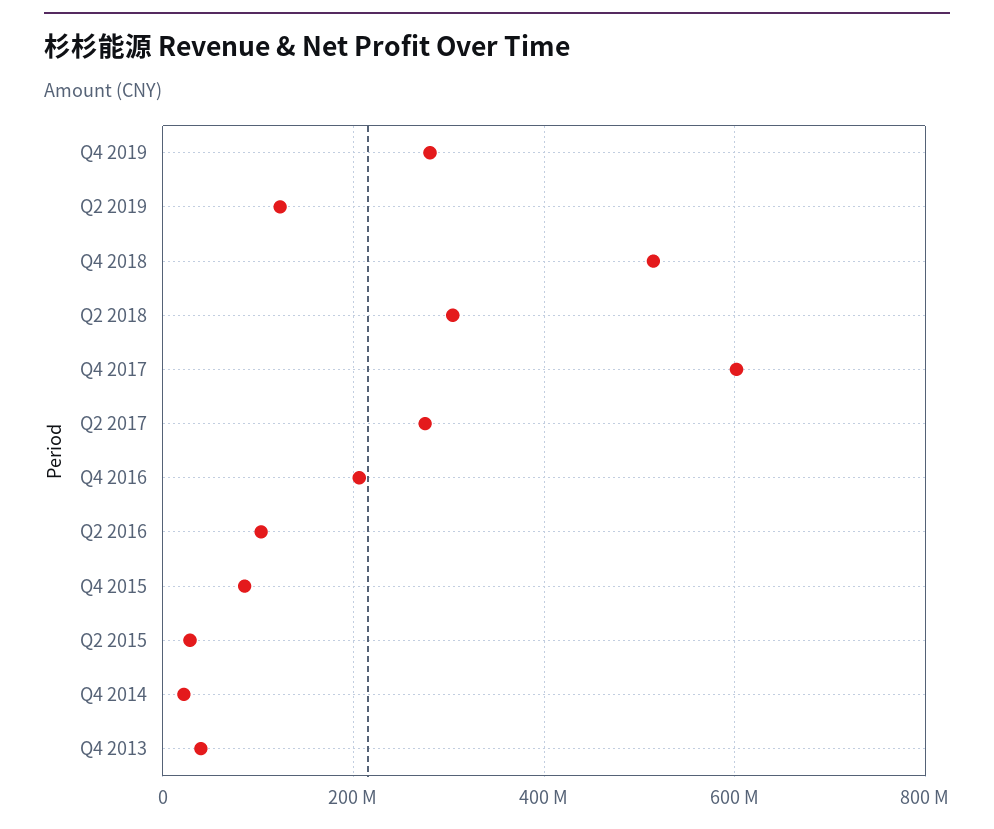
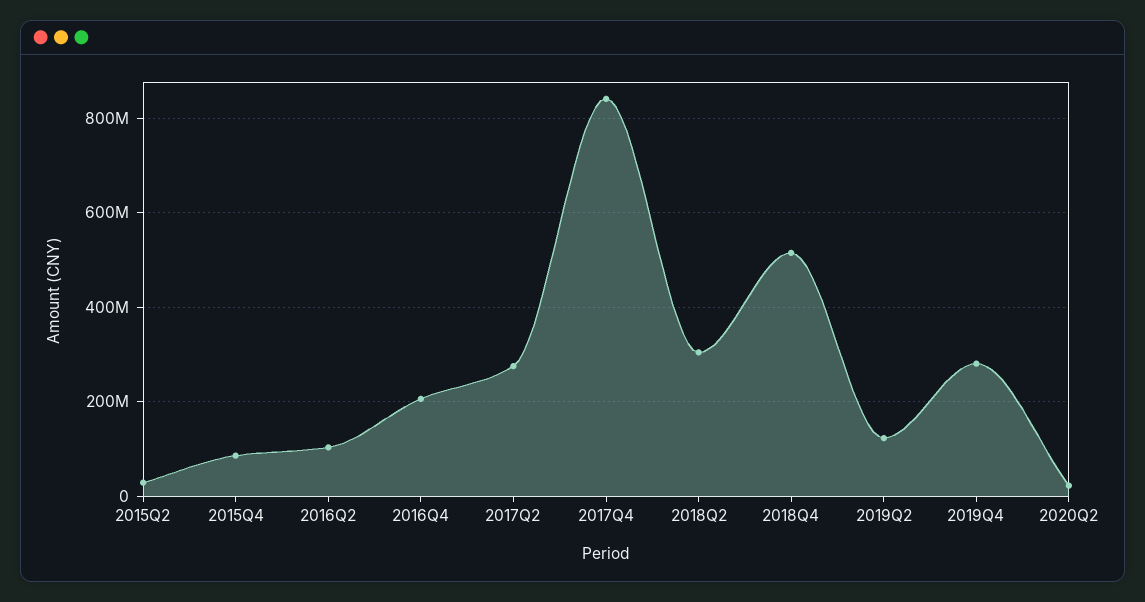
Q4 2017: 600000000 -> 840000000
Q4 2014: 20000000 -> none
Q4 2013: 40000000 -> none
2020Q2: none -> 20000000

